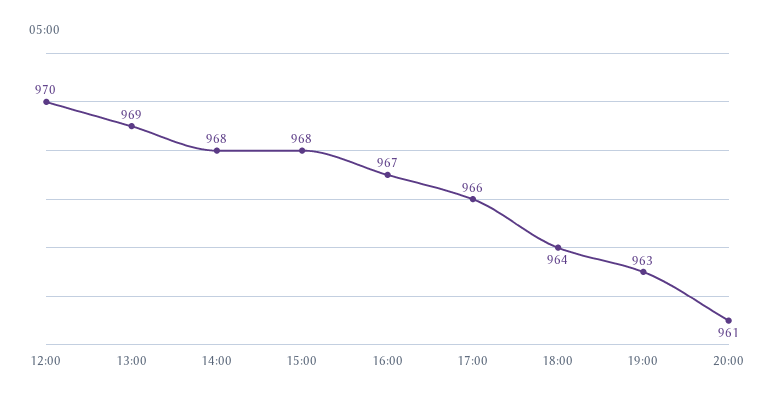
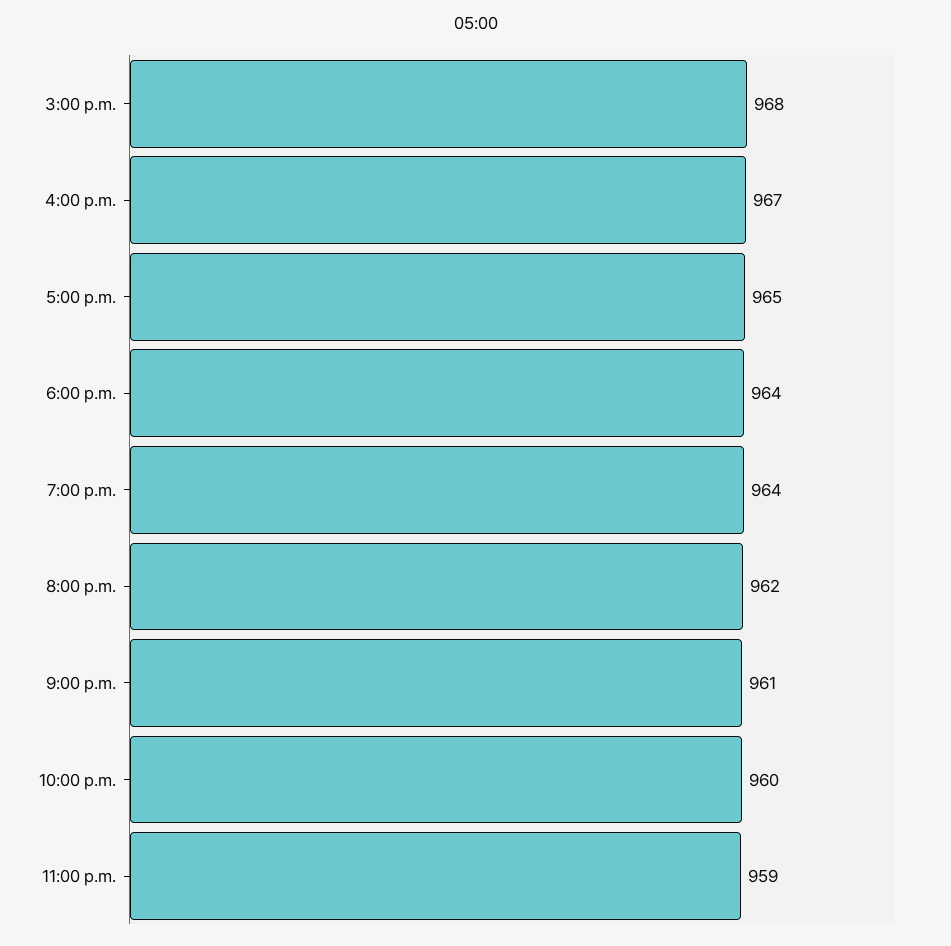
12:00: 970 -> none
13:00: 969 -> none
14:00: 968 -> none
17:00: 966 -> 965
19:00: 963 -> 964
20:00: 961 -> 962
9:00 p.m.: none -> 961
10:00 p.m.: none -> 960
11:00 p.m.: none -> 959

